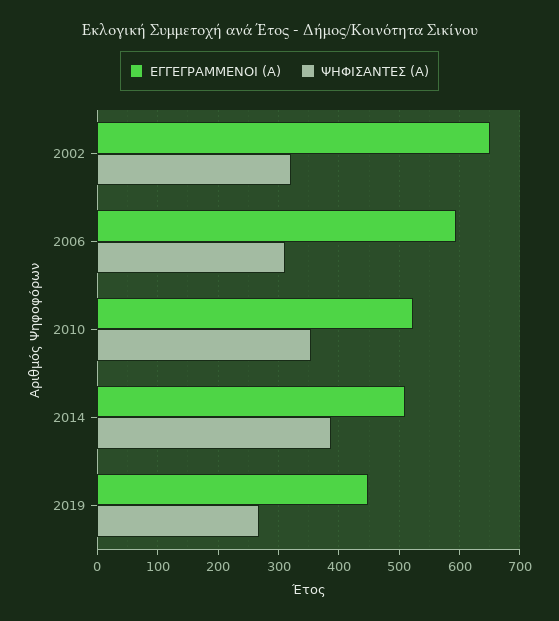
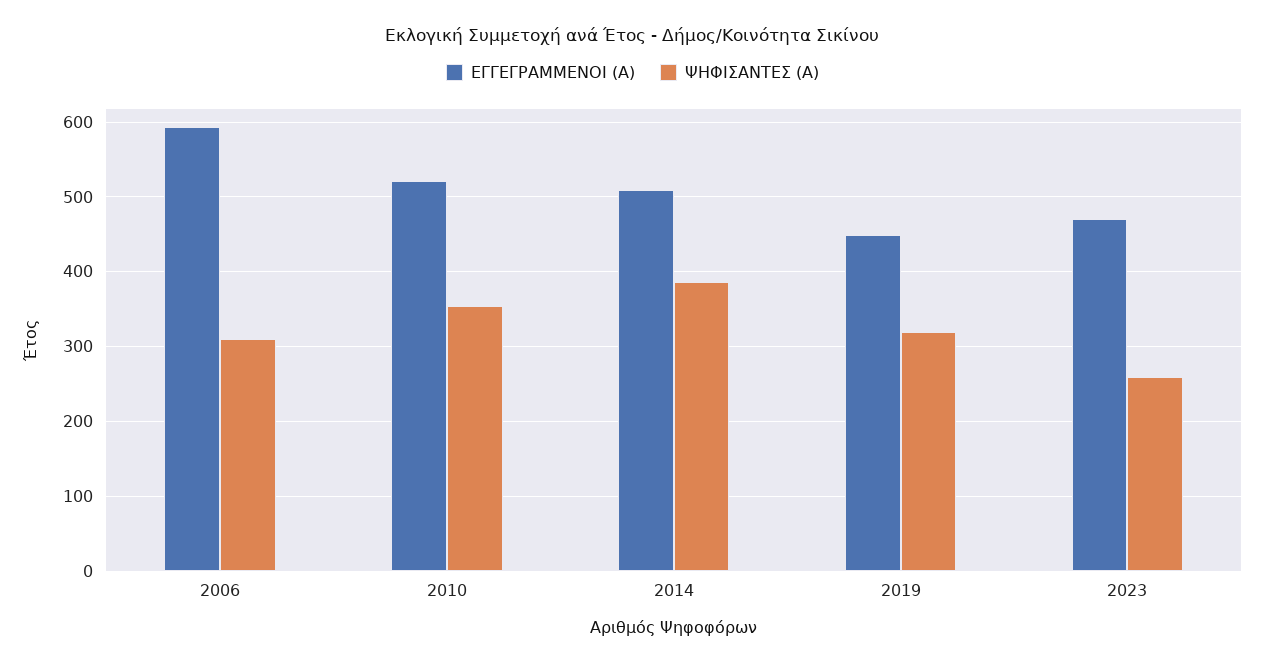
ΕΓΓΕΓΡΑΜΜΕΝΟΙ (Α), 2002: 650 -> none
ΨΗΦΙΣΑΝΤΕΣ (Α), 2002: 320 -> none
ΨΗΦΙΣΑΝΤΕΣ (Α), 2019: 270 -> 320
ΕΓΓΕΓΡΑΜΜΕΝΟΙ (Α), 2023: none -> 470
ΨΗΦΙΣΑΝΤΕΣ (Α), 2023: none -> 260

